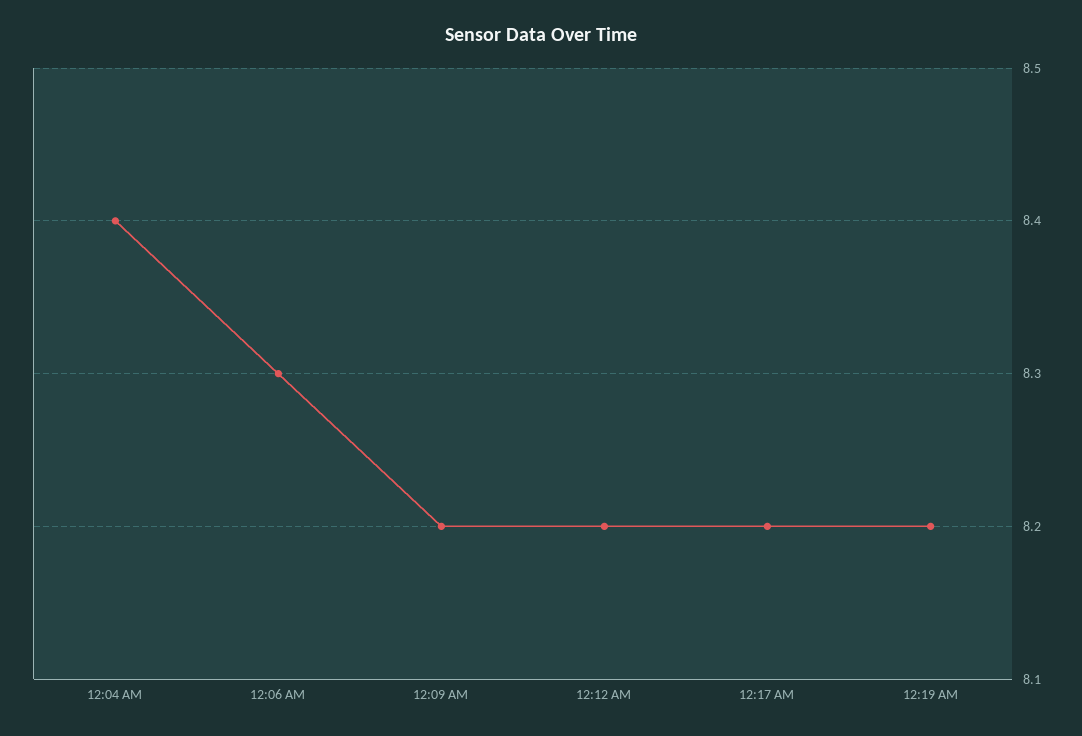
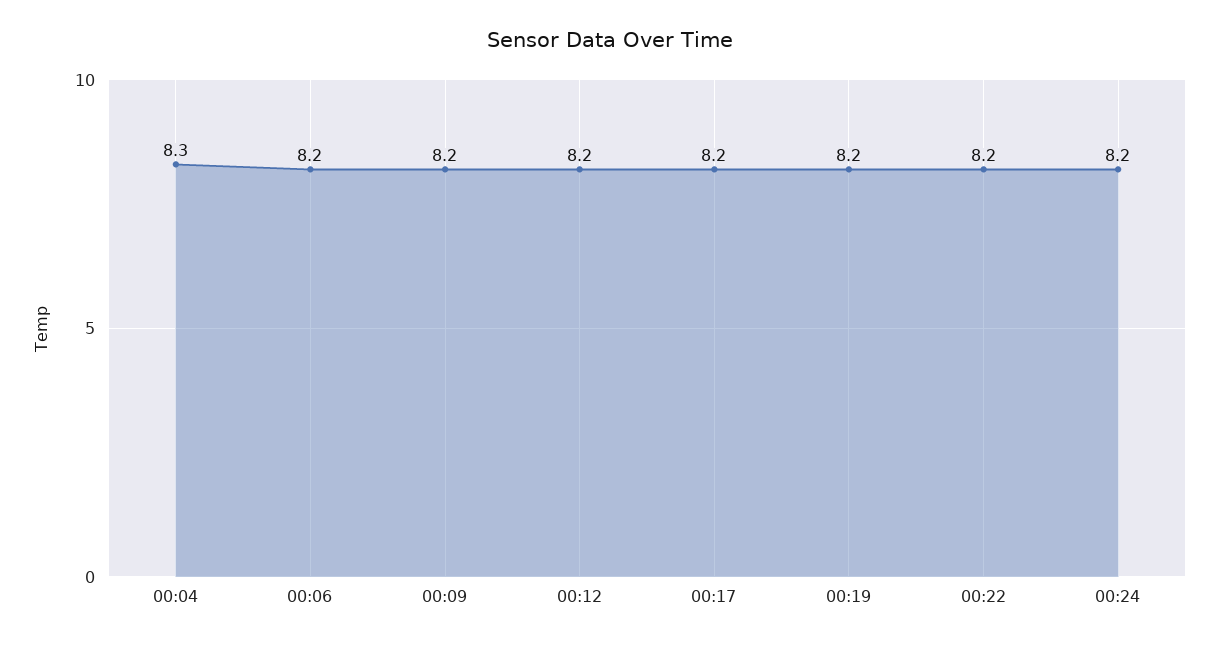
12:04 AM: 8.4 -> 8.3
12:06 AM: 8.3 -> 8.2
00:22: none -> 8.2
00:24: none -> 8.2

